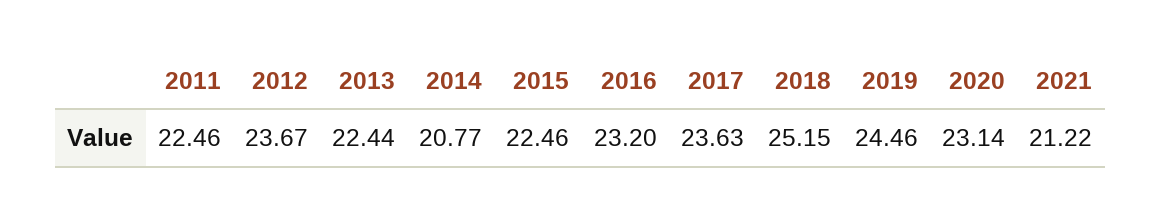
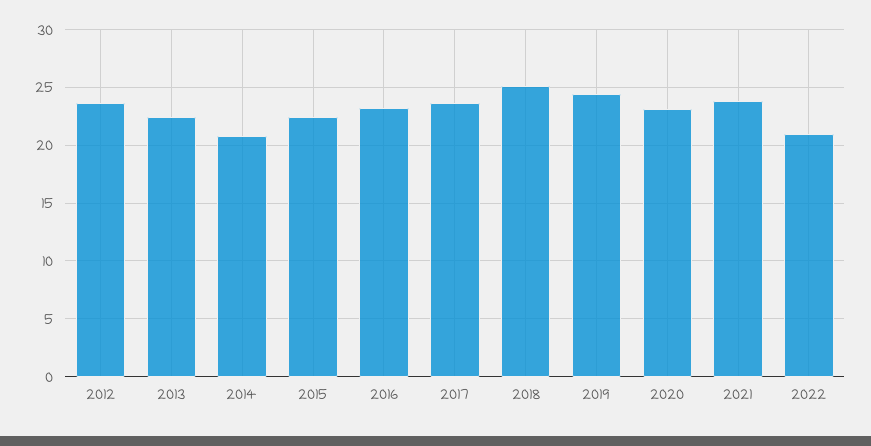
2011: 22.46 -> none
2021: 21.22 -> 24
2022: none -> 21

